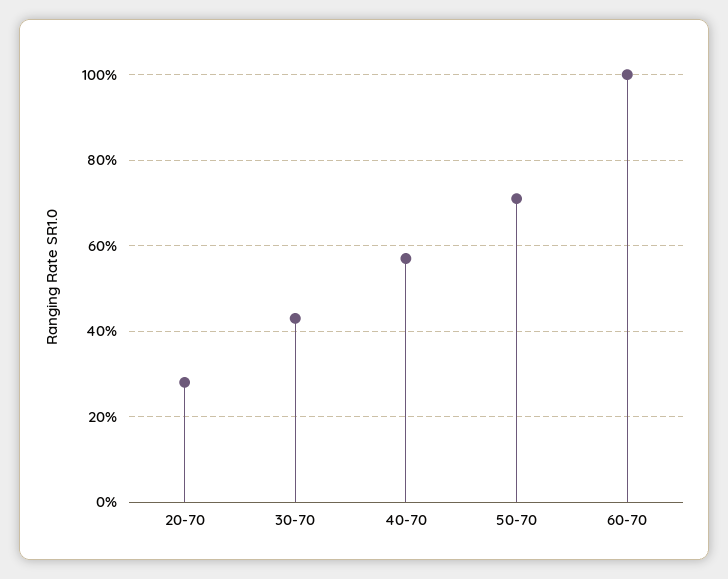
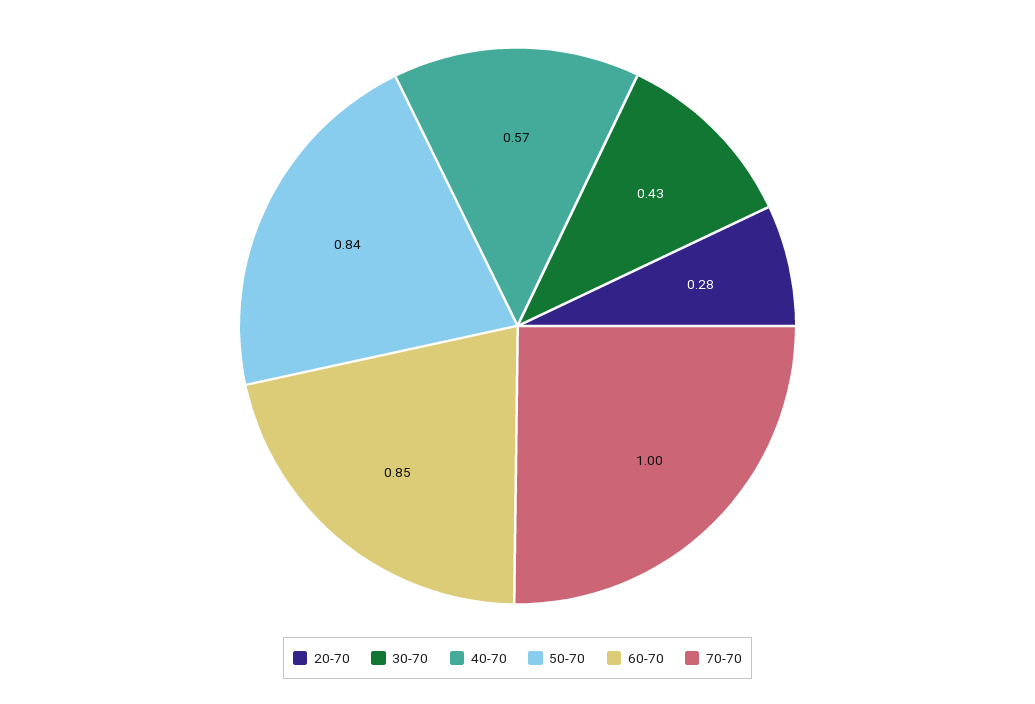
50-70: 0.7 -> 0.84
60-70: 1 -> 0.85
70-70: none -> 1

